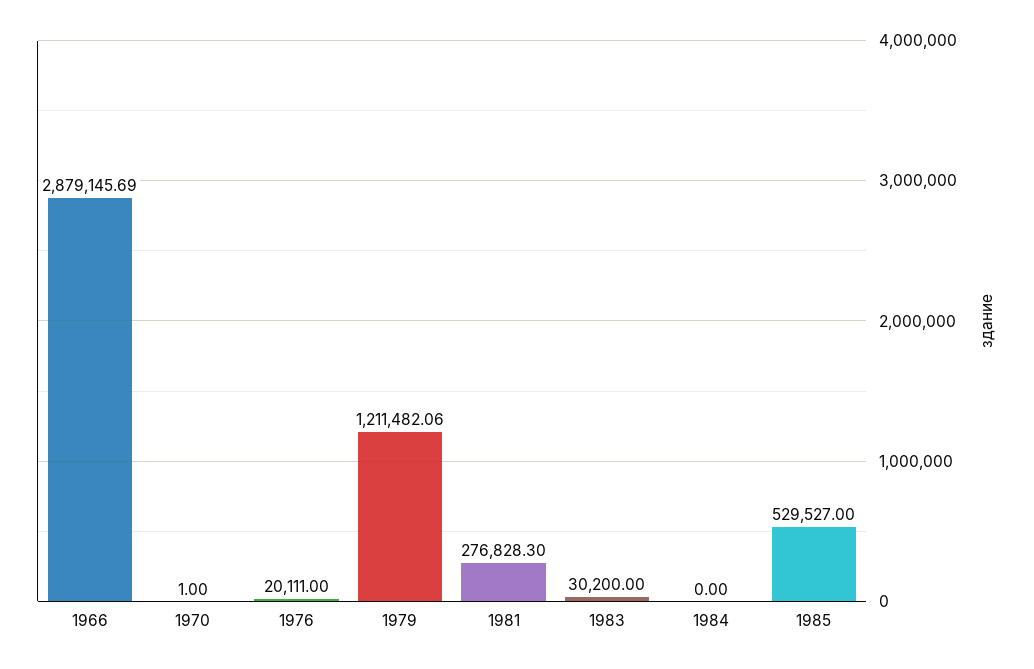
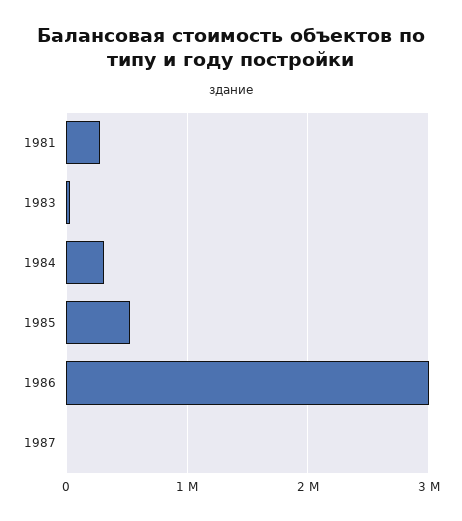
1966: 2879145.69 -> none
1970: 1 -> none
1976: 20111 -> none
1979: 1211482.06 -> none
1984: 0 -> 300000
1986: none -> 3000000
1987: none -> 0

